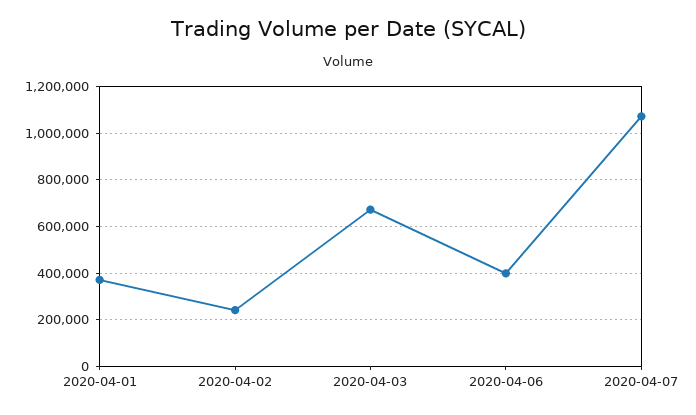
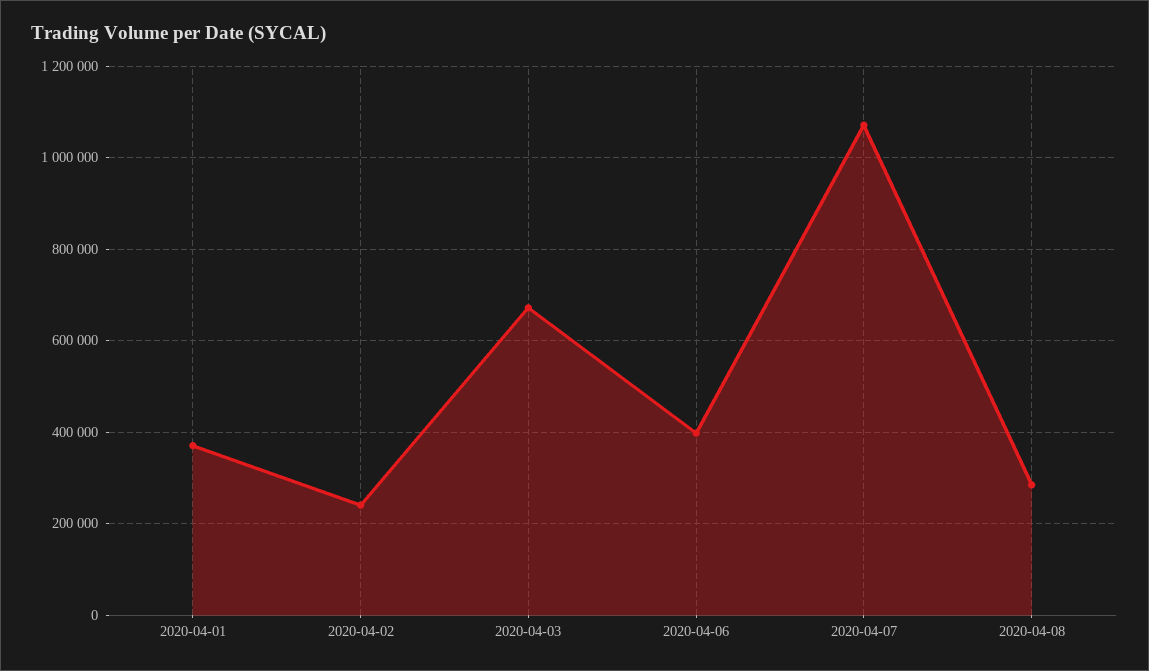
2020-04-08: none -> 280000

